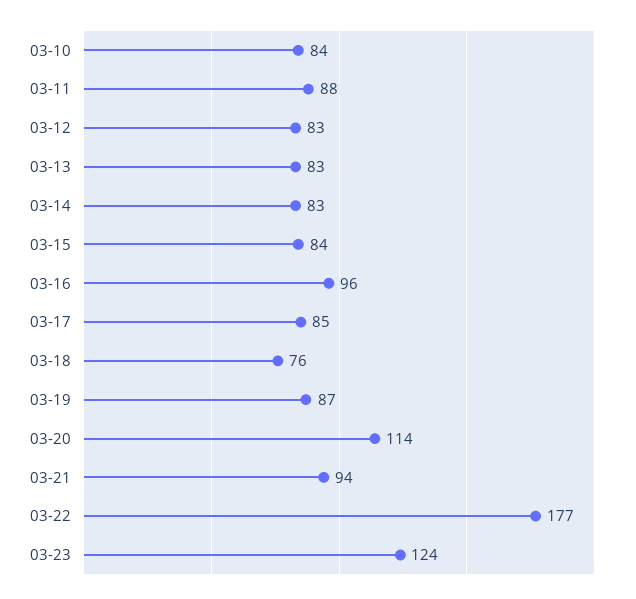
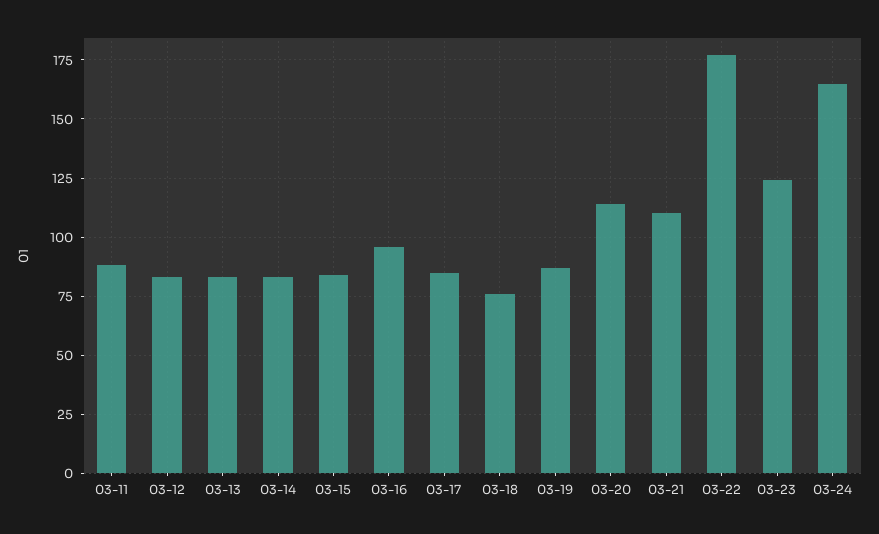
03-10: 84 -> none
03-21: 94 -> 110
03-24: none -> 165

